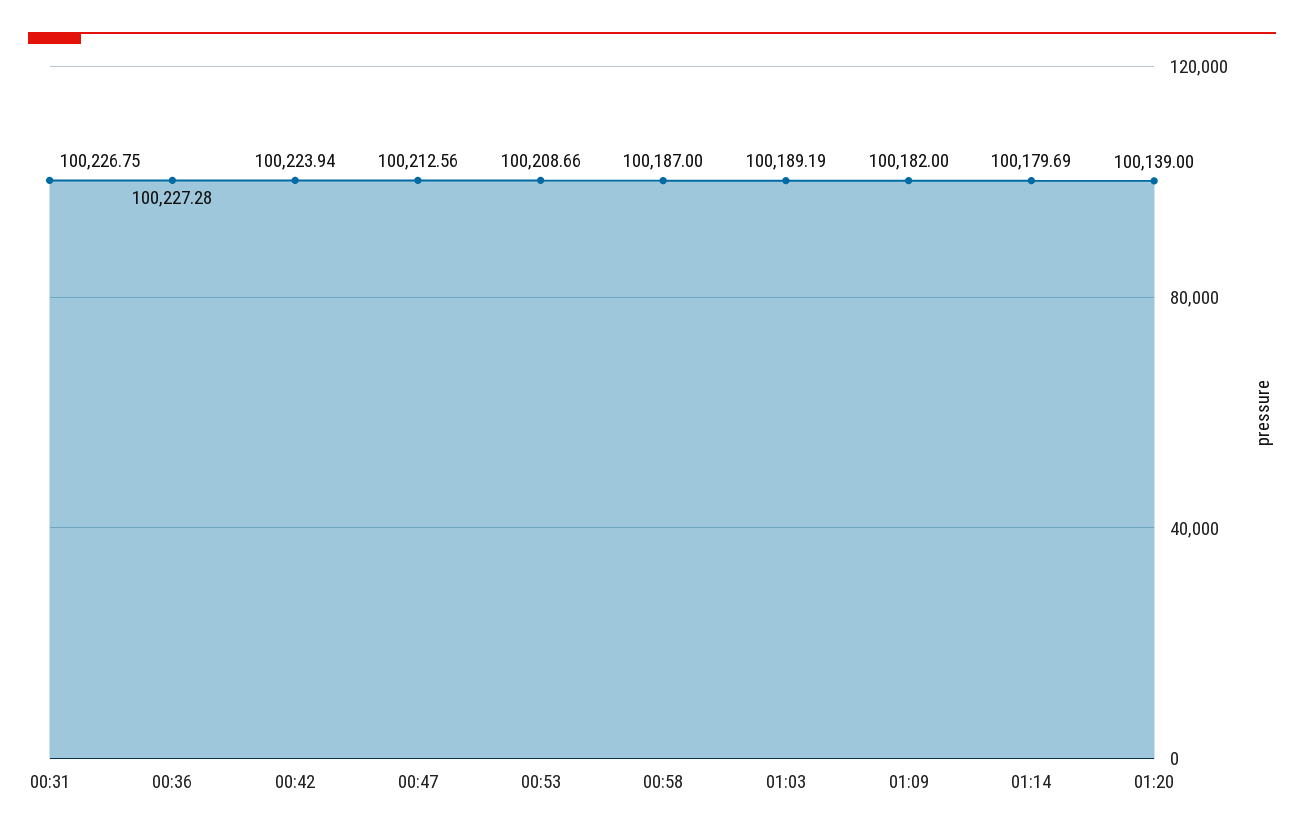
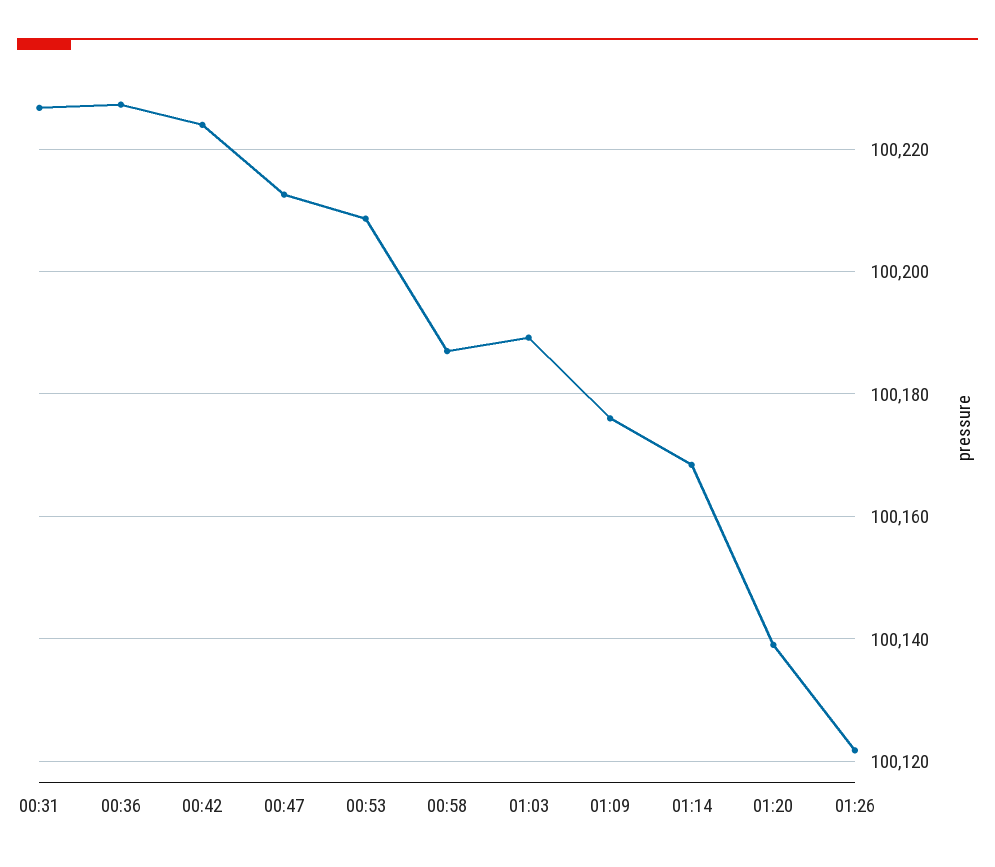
01:09: 100182 -> 100176
01:14: 100179.69 -> 100168
01:26: none -> 100122

